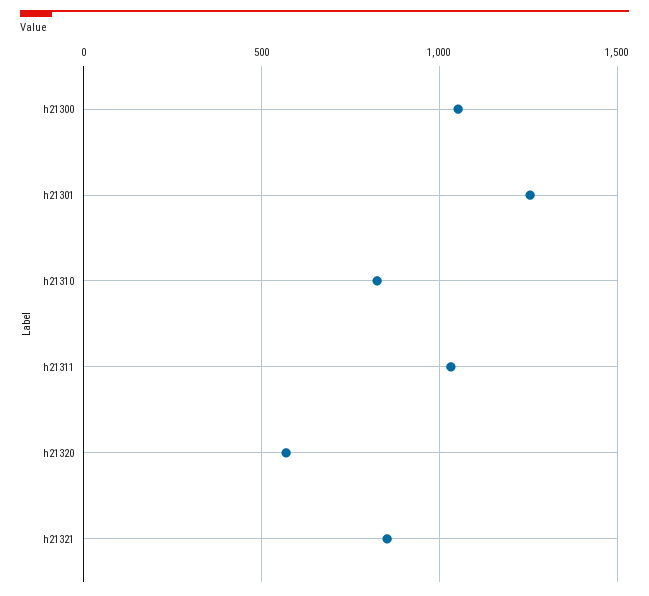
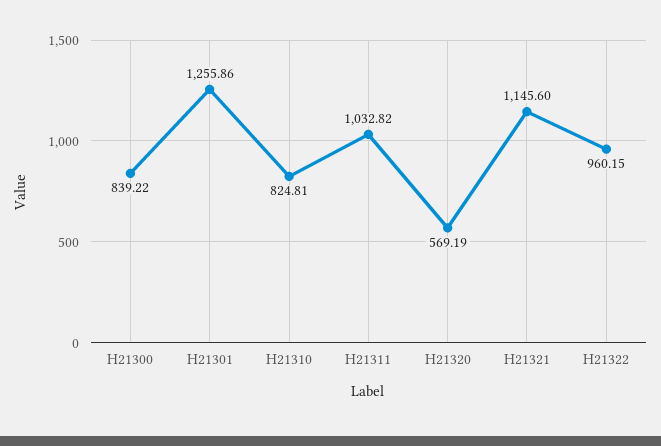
h21300: 1050 -> 839.22
h21321: 850 -> 1145.6
H21322: none -> 960.15

